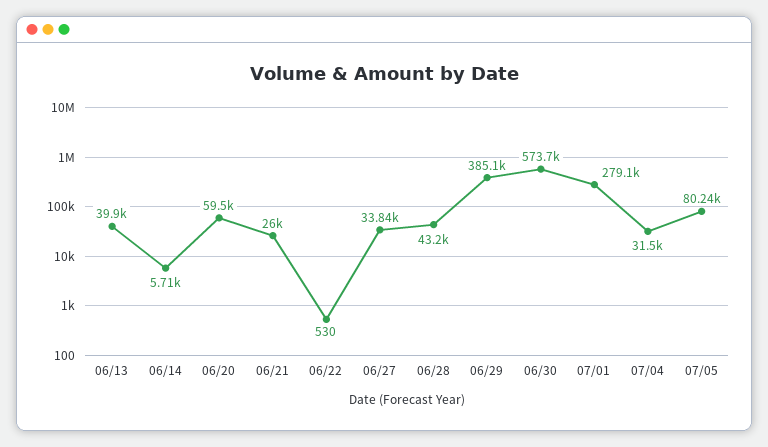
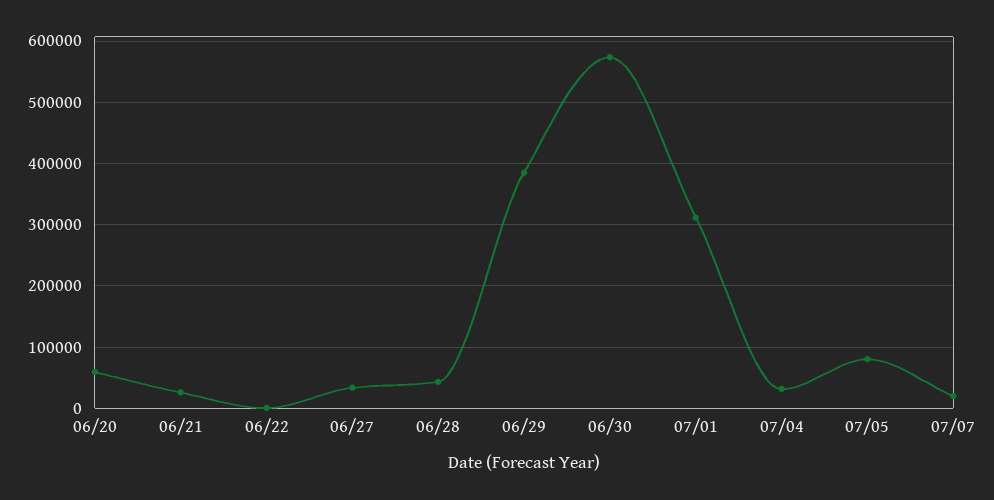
06/13: 39900 -> none
06/14: 5710 -> none
07/01: 279100 -> 310000
07/07: none -> 20000

